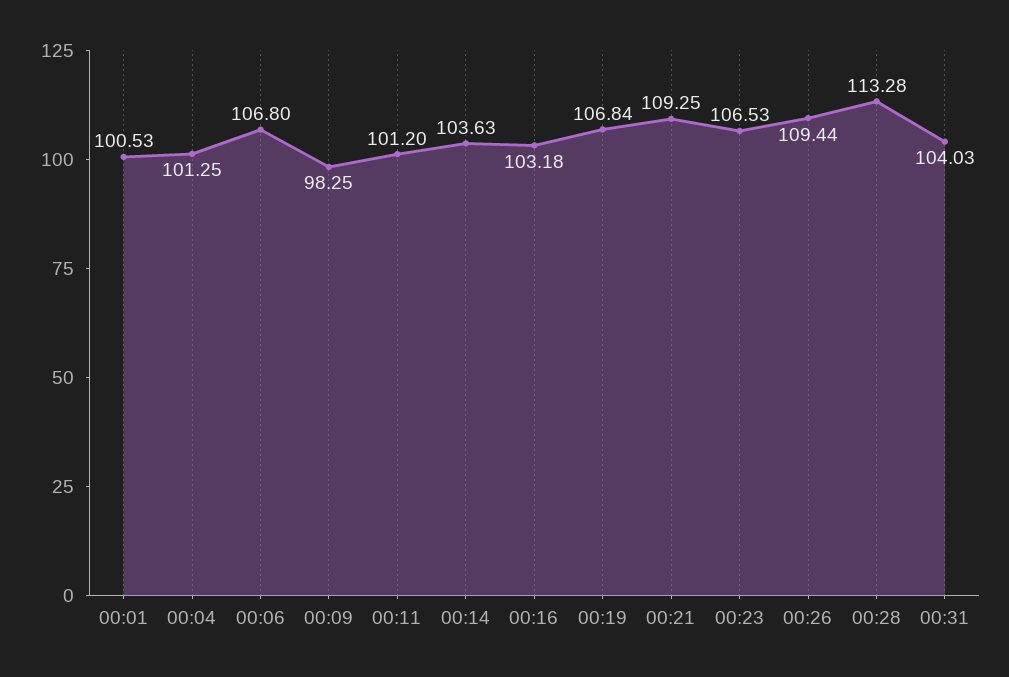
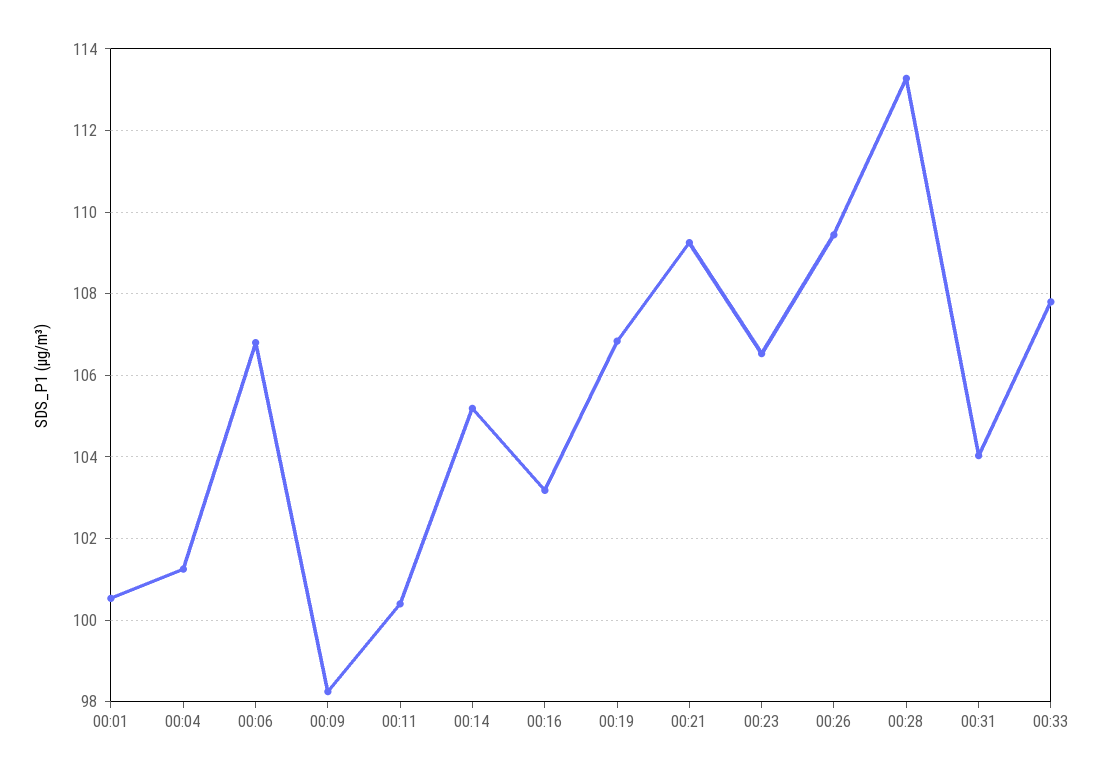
00:11: 101.2 -> 100.4
00:14: 103.63 -> 105.2
00:33: none -> 107.8

